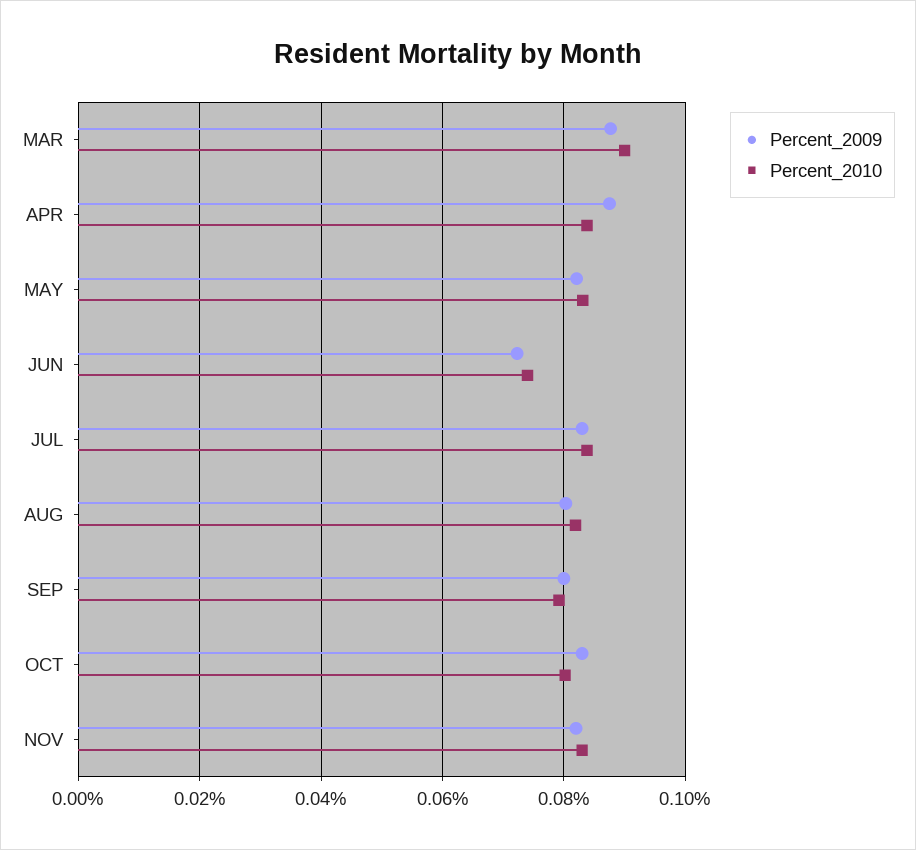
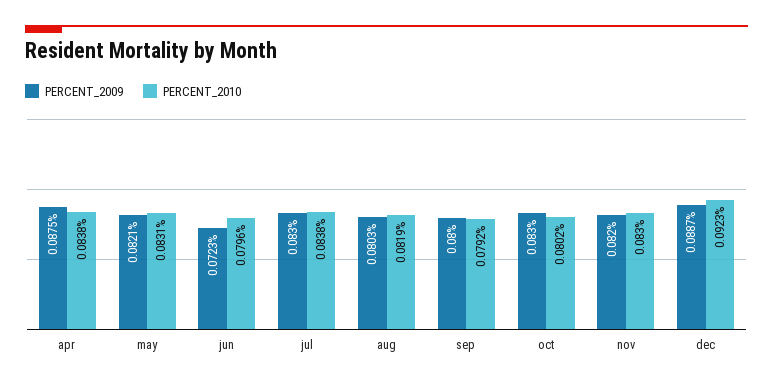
Percent_2009, MAR: 0.088 -> none
Percent_2010, MAR: 0.09 -> none
Percent_2010, JUN: 0.074 -> 0.0796
Percent_2009, dec: none -> 0.0887
Percent_2010, dec: none -> 0.0923

